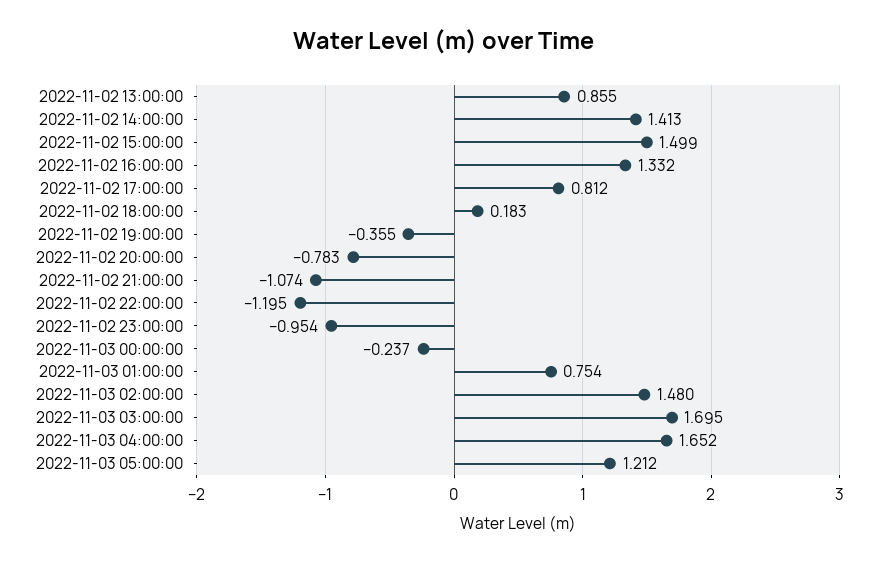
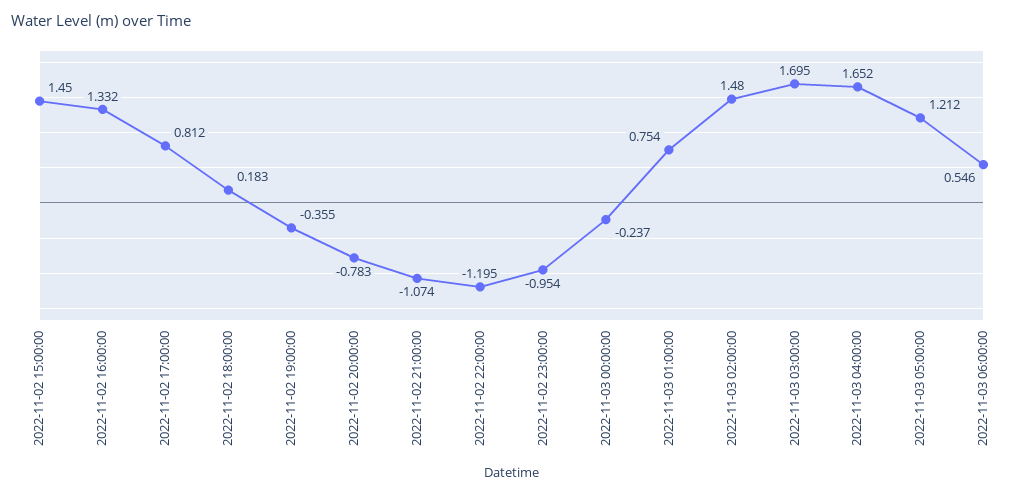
2022-11-02 13:00:00: 0.855 -> none
2022-11-02 14:00:00: 1.413 -> none
2022-11-02 15:00:00: 1.499 -> 1.45
2022-11-03 06:00:00: none -> 0.546

